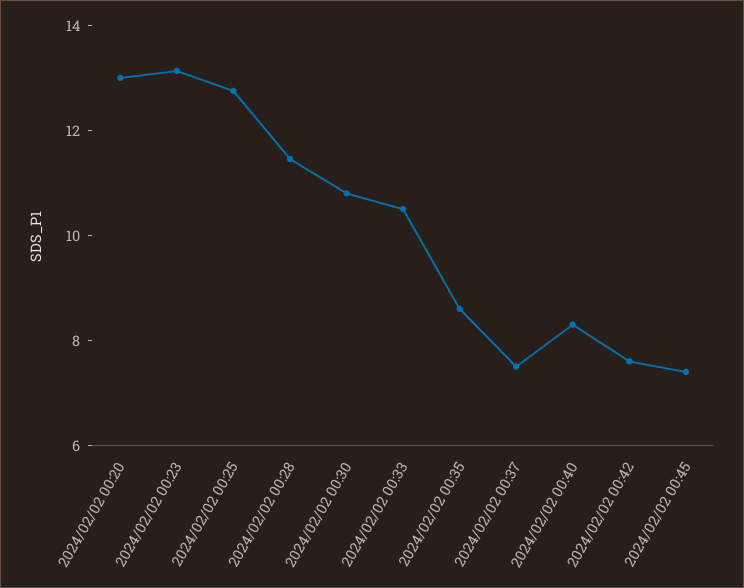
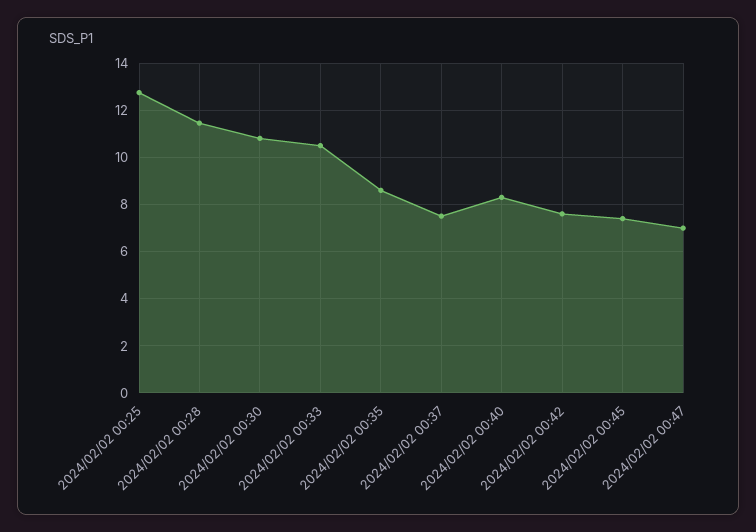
2024/02/02 00:20: 13 -> none
2024/02/02 00:23: 13 -> none
2024/02/02 00:47: none -> 7

